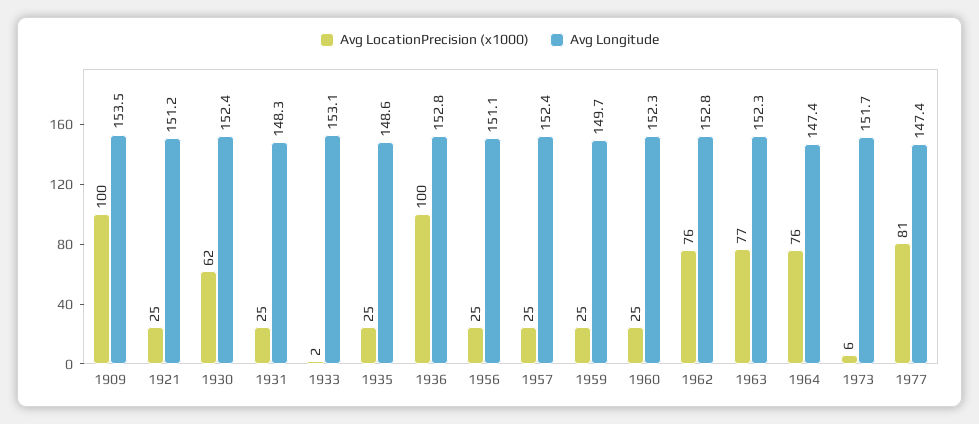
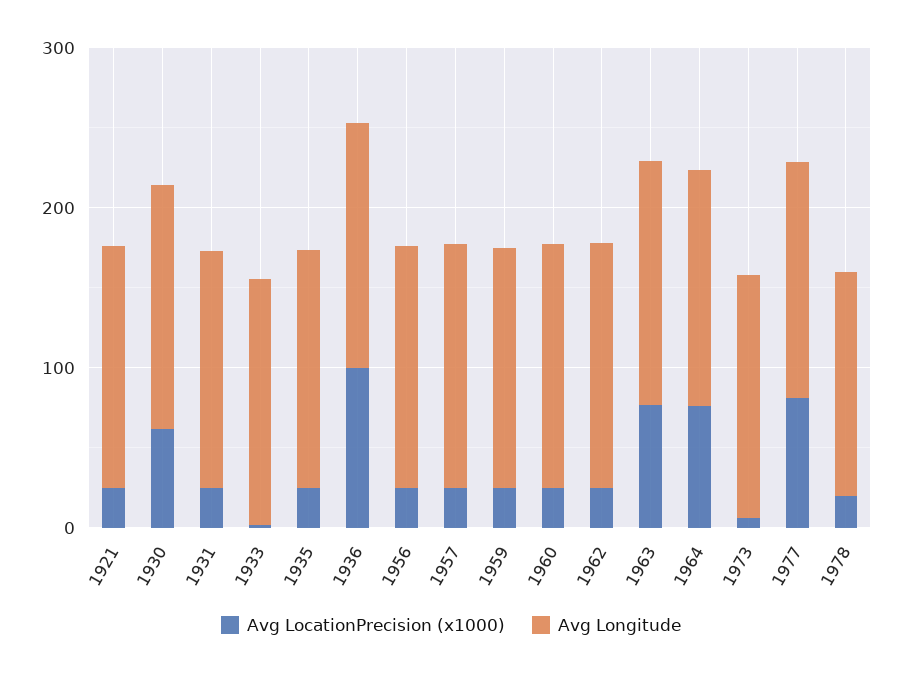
Avg LocationPrecision (x1000), 1909: 100 -> none
Avg Longitude, 1909: 153.5 -> none
Avg LocationPrecision (x1000), 1962: 76 -> 20
Avg LocationPrecision (x1000), 1978: none -> 20
Avg Longitude, 1978: none -> 140

